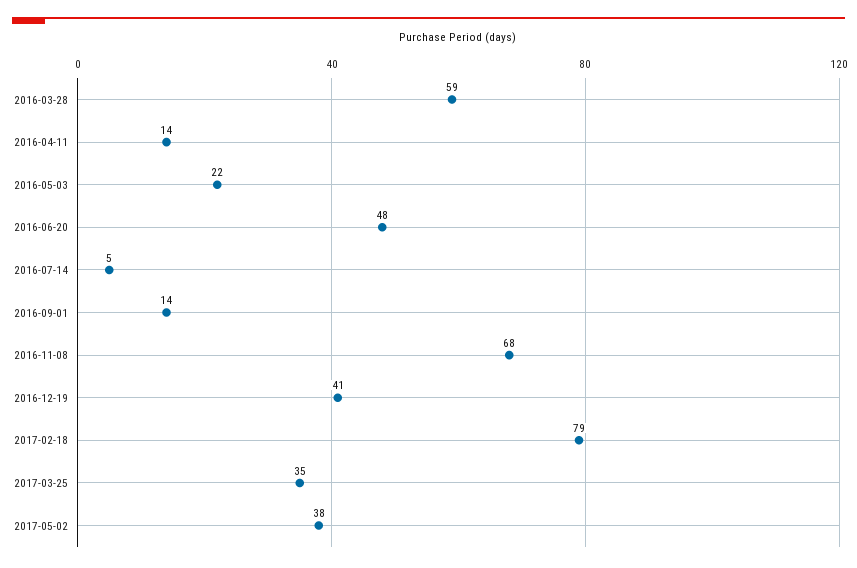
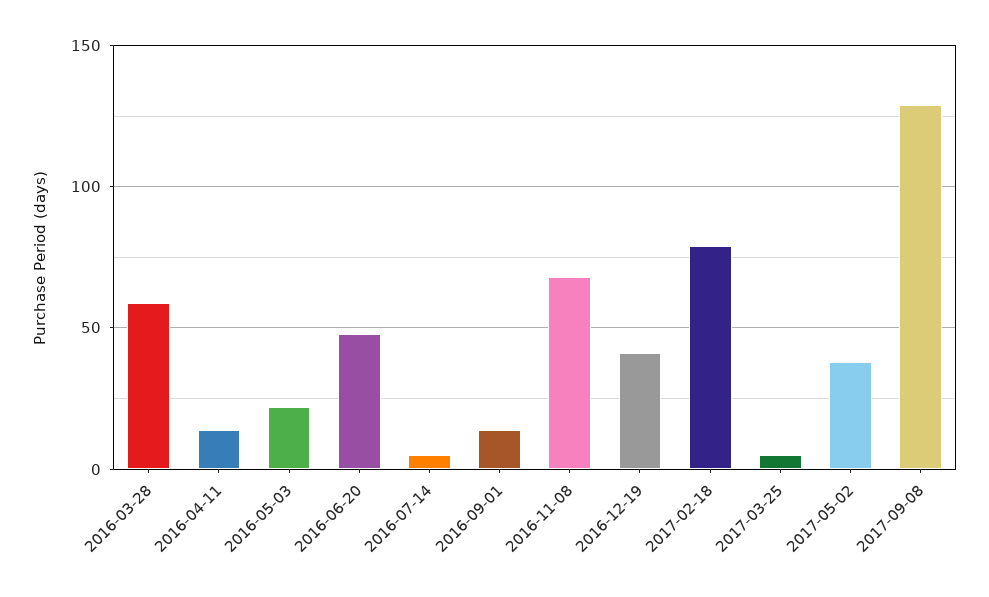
2017-03-25: 35 -> 5
2017-09-08: none -> 130

